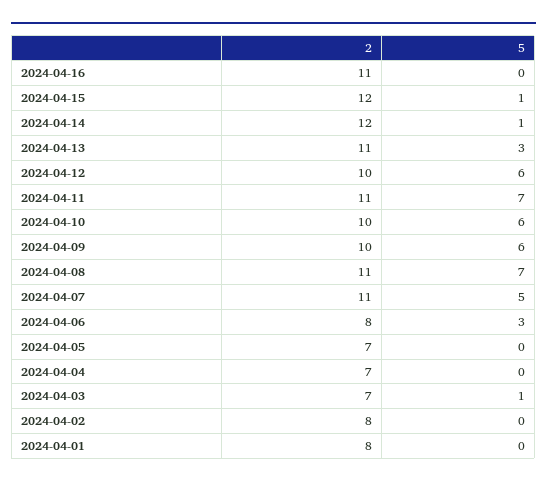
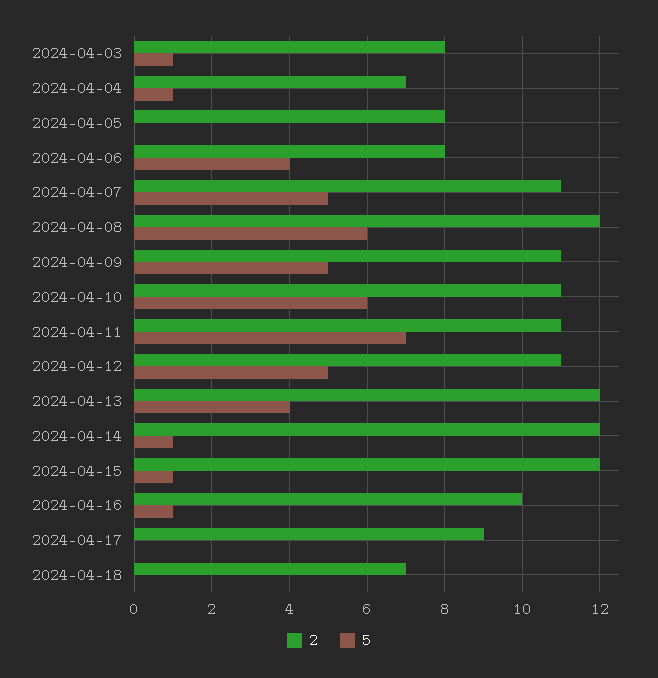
2, 2024-04-16: 11 -> 10
5, 2024-04-16: 0 -> 1
2, 2024-04-13: 11 -> 12
5, 2024-04-13: 3 -> 4
2, 2024-04-12: 10 -> 11
5, 2024-04-12: 6 -> 5
2, 2024-04-10: 10 -> 11
2, 2024-04-09: 10 -> 11
5, 2024-04-09: 6 -> 5
2, 2024-04-08: 11 -> 12
5, 2024-04-08: 7 -> 6
5, 2024-04-06: 3 -> 4
2, 2024-04-05: 7 -> 8
5, 2024-04-04: 0 -> 1
2, 2024-04-03: 7 -> 8
2, 2024-04-02: 8 -> none
5, 2024-04-02: 0 -> none
2, 2024-04-01: 8 -> none
5, 2024-04-01: 0 -> none
2, 2024-04-17: none -> 9
5, 2024-04-17: none -> 0
2, 2024-04-18: none -> 7
5, 2024-04-18: none -> 0

